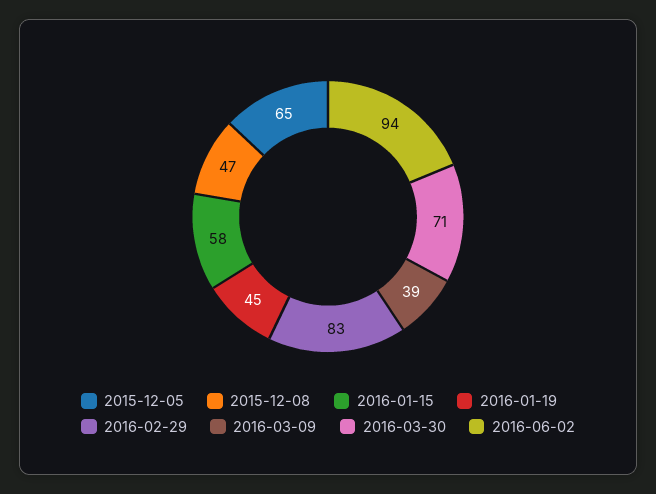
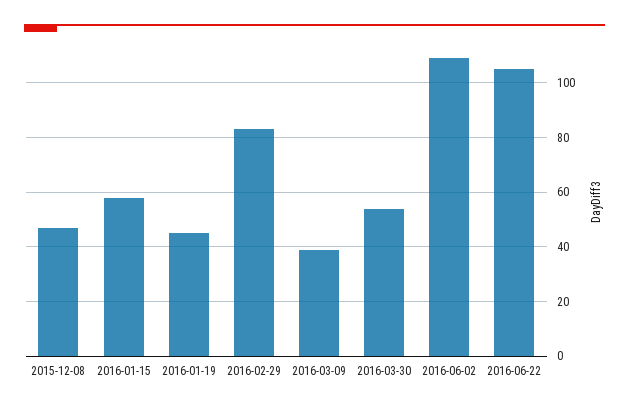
2015-12-05: 65 -> none
2016-03-30: 71 -> 55
2016-06-02: 94 -> 110
2016-06-22: none -> 105

